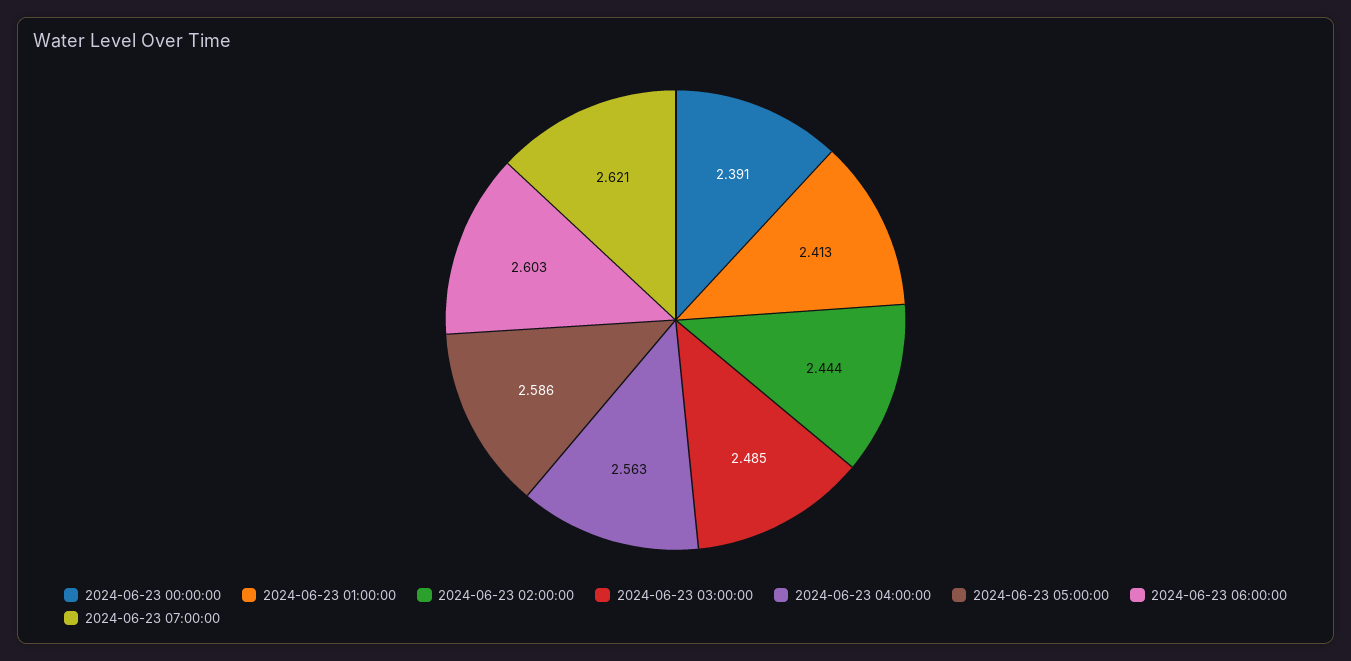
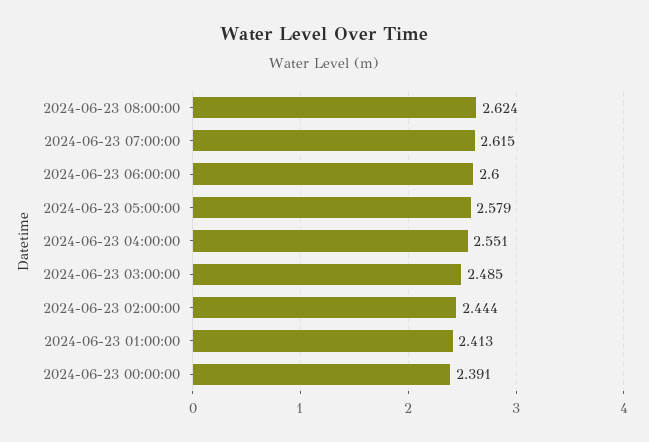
2024-06-23 04:00:00: 2.563 -> 2.551
2024-06-23 05:00:00: 2.586 -> 2.579
2024-06-23 06:00:00: 2.603 -> 2.6
2024-06-23 07:00:00: 2.621 -> 2.615
2024-06-23 08:00:00: none -> 2.624

